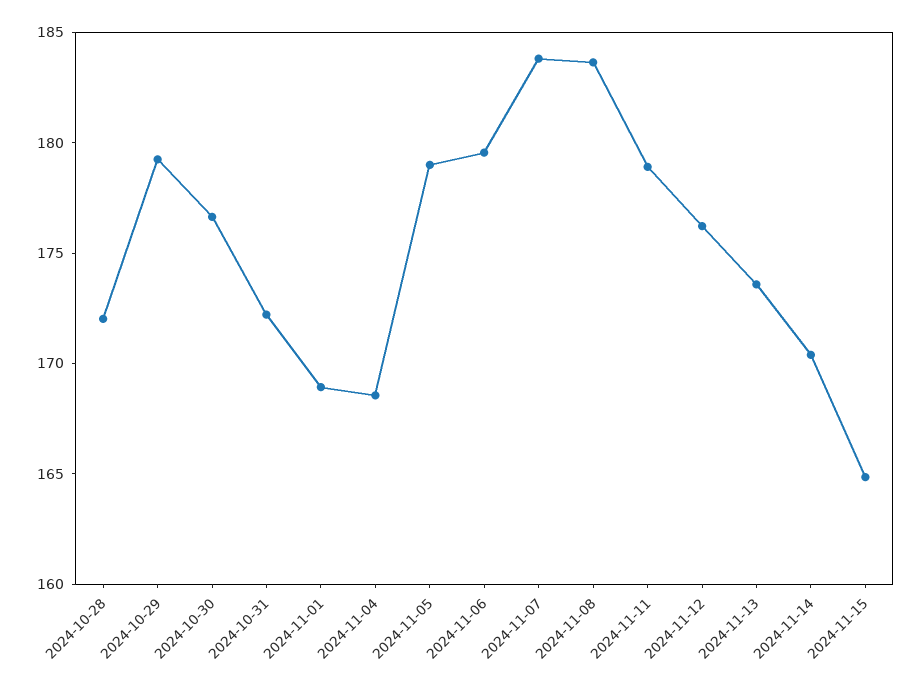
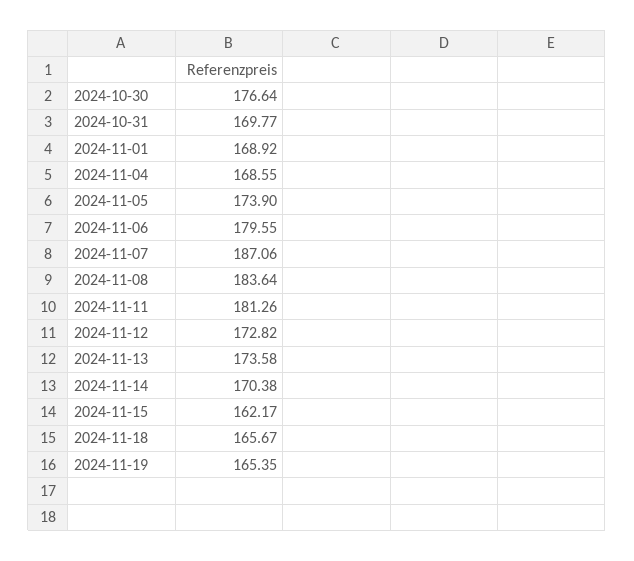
2024-10-28: 172 -> none
2024-10-29: 179 -> none
2024-10-31: 172 -> 169.77
2024-11-05: 179 -> 173.9
2024-11-07: 184 -> 187.06
2024-11-11: 179 -> 181.26
2024-11-12: 176 -> 172.82
2024-11-15: 165 -> 162.17
2024-11-18: none -> 165.67
2024-11-19: none -> 165.35

